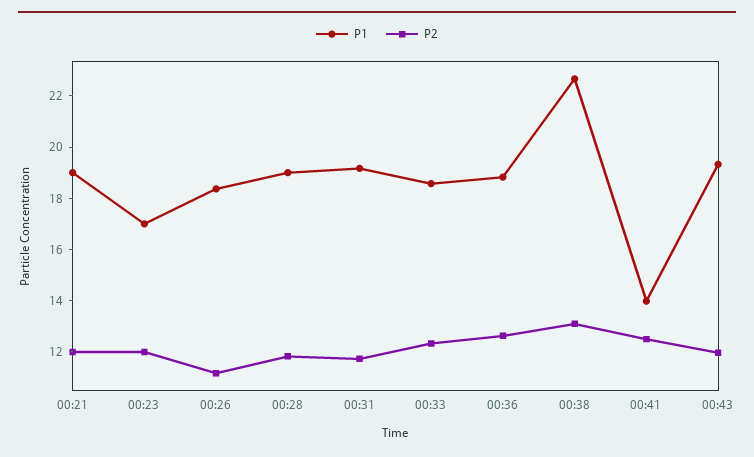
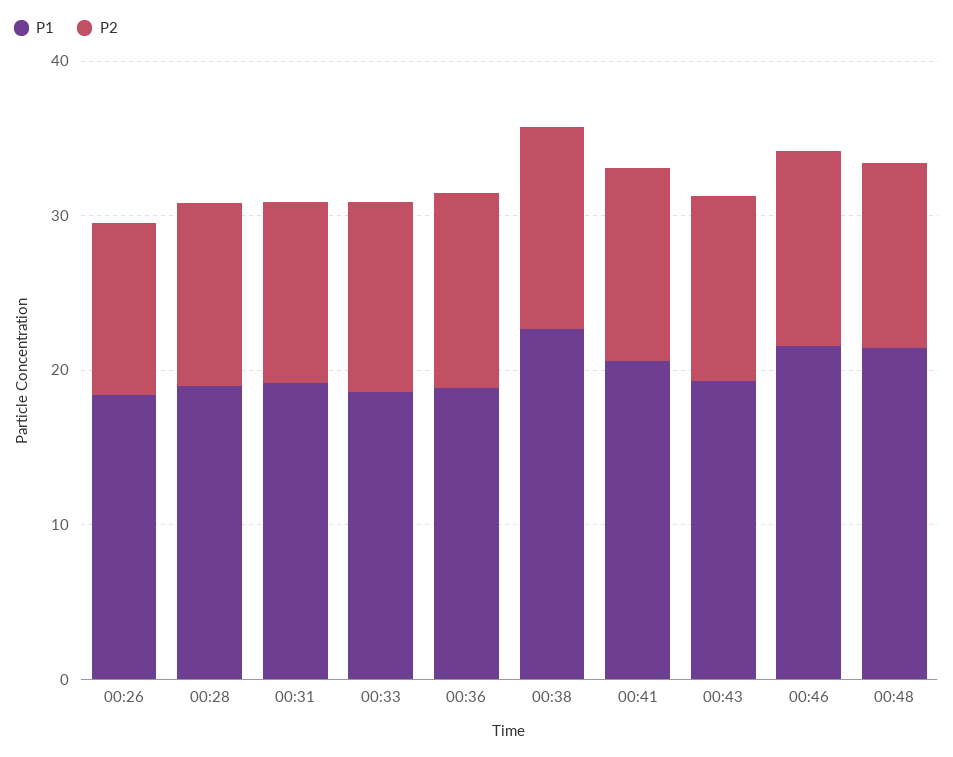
P1, 00:21: 19 -> none
P2, 00:21: 12 -> none
P1, 00:23: 17 -> none
P2, 00:23: 12 -> none
P1, 00:41: 14 -> 20
P1, 00:46: none -> 22
P2, 00:46: none -> 12
P1, 00:48: none -> 22
P2, 00:48: none -> 12

